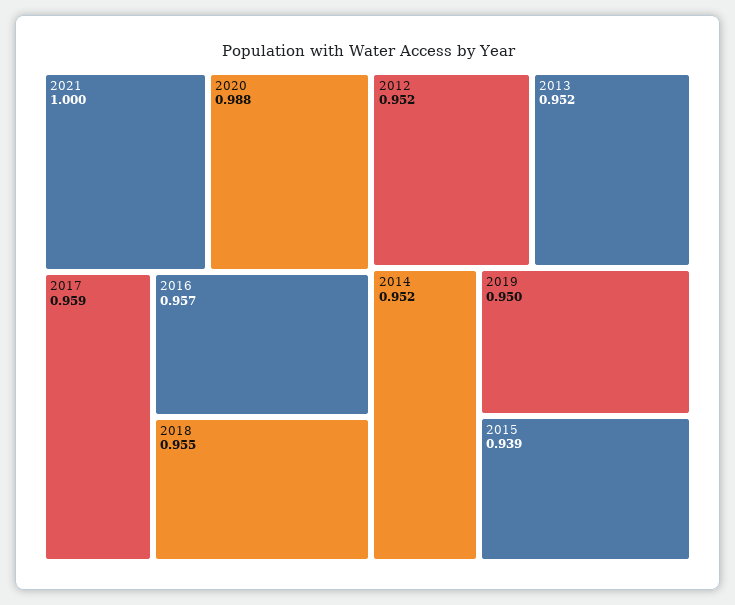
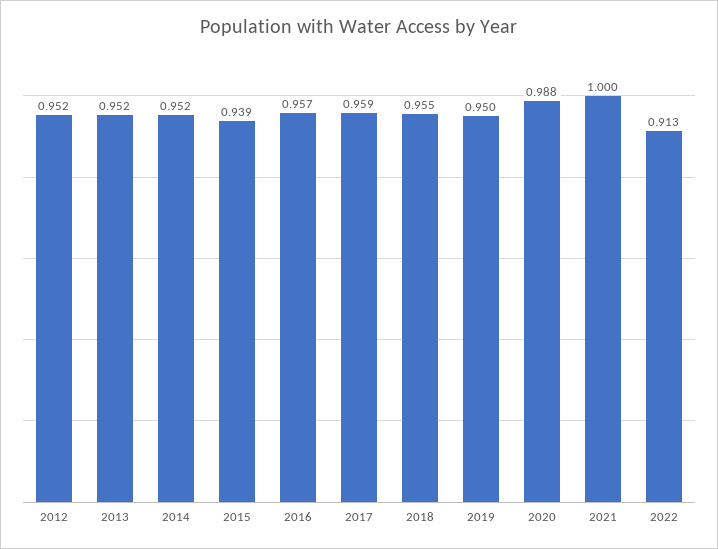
2022: none -> 0.913

